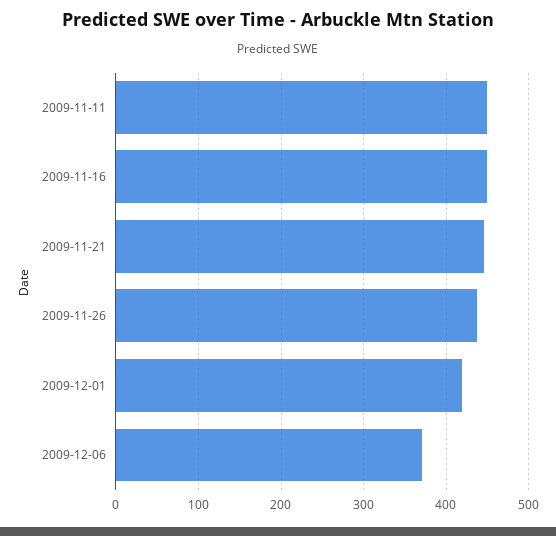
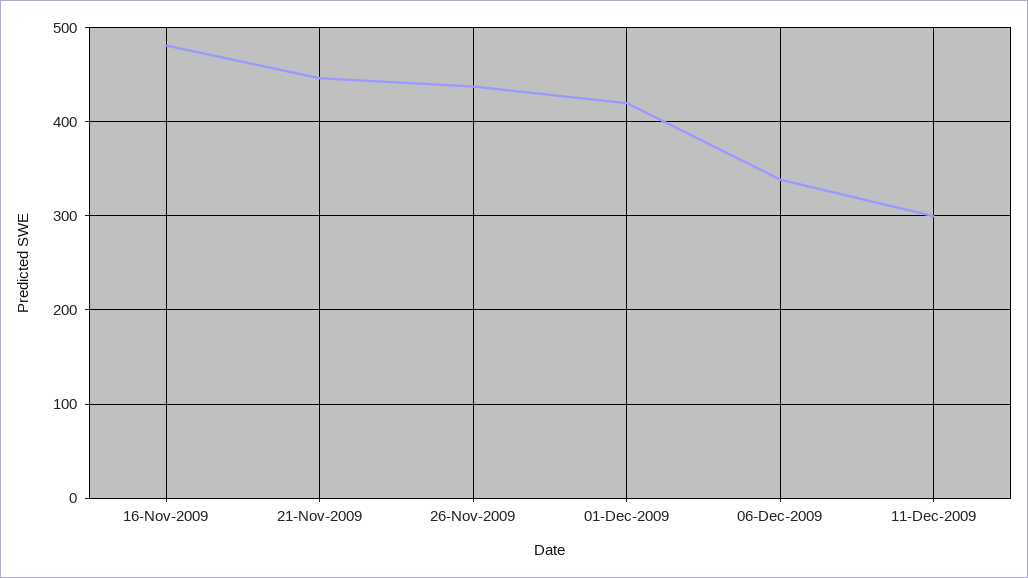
2009-11-11: 450 -> none
2009-11-16: 450 -> 480
2009-12-06: 370 -> 340
11-Dec-2009: none -> 300

